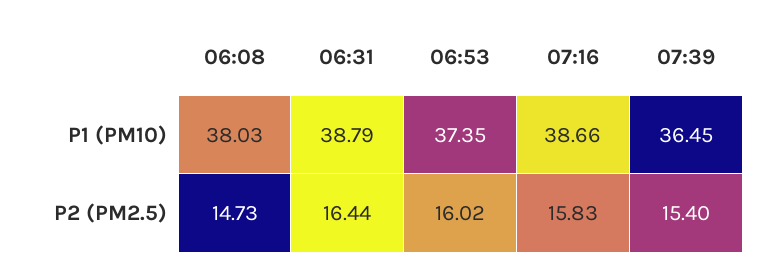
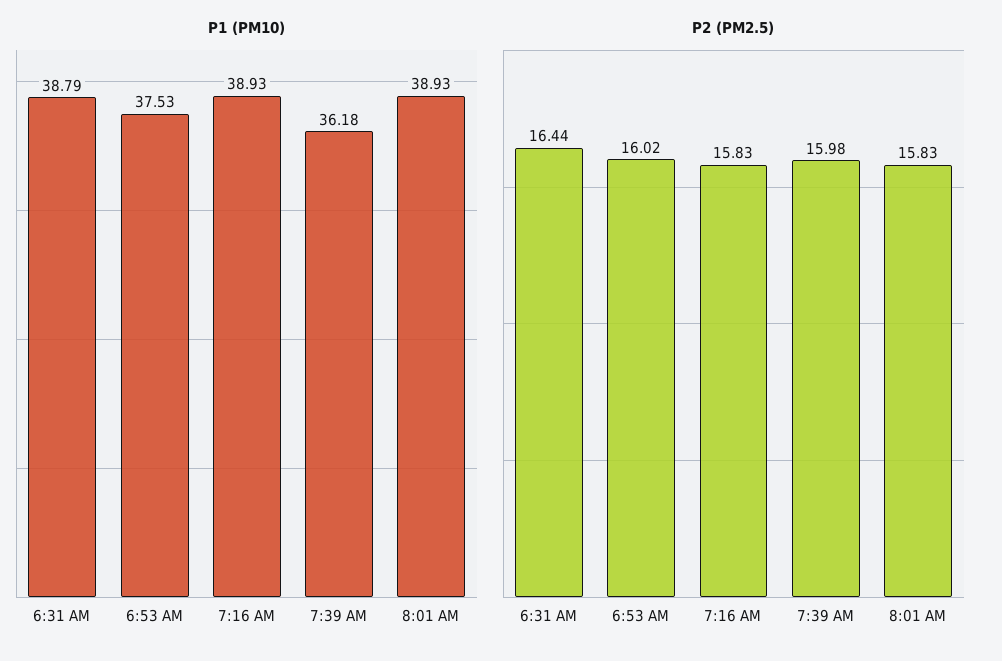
P1 (PM10), 06:08: 38.03 -> none
P1 (PM10), 06:53: 37.35 -> 37.53
P1 (PM10), 07:16: 38.66 -> 38.93
P1 (PM10), 07:39: 36.45 -> 36.18
P2 (PM2.5), 06:08: 14.73 -> none
P2 (PM2.5), 07:39: 15.4 -> 15.98
P1 (PM10), 8:01 AM: none -> 38.93
P2 (PM2.5), 8:01 AM: none -> 15.83

